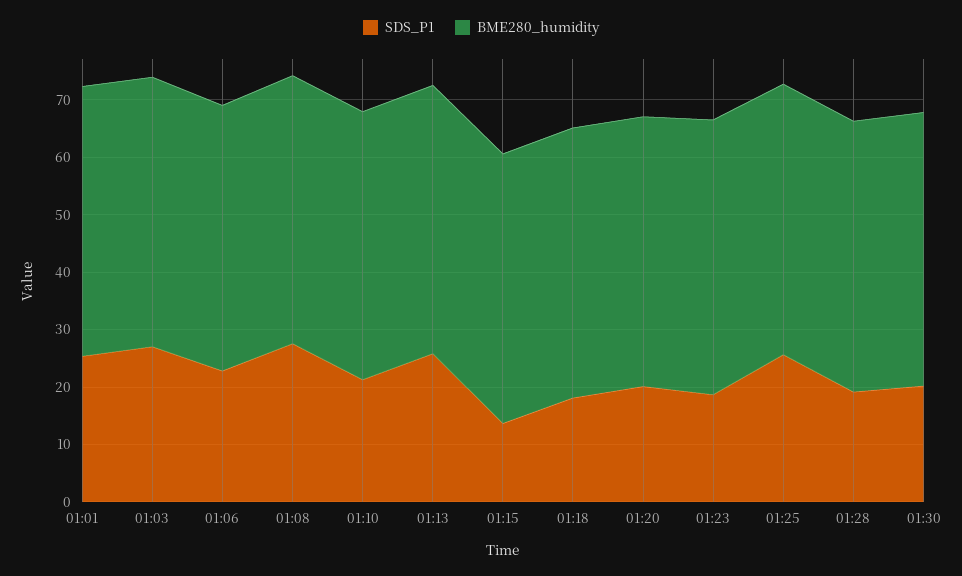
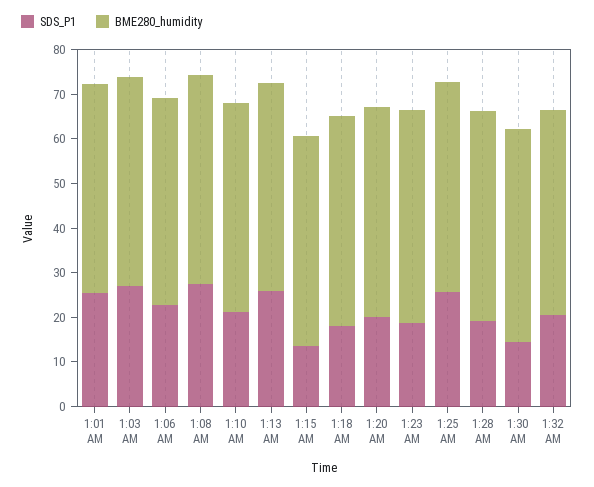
SDS_P1, 01:30: 20 -> 14
SDS_P1, 1:32 AM: none -> 20
BME280_humidity, 1:32 AM: none -> 46

